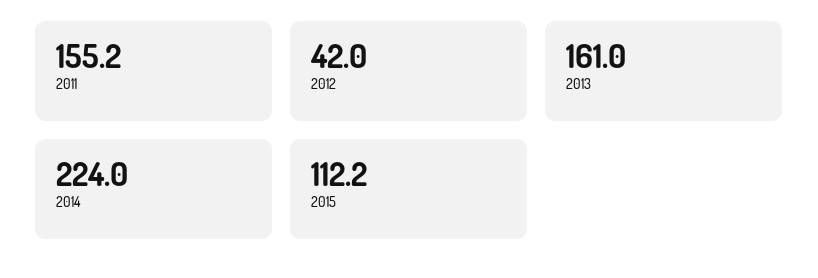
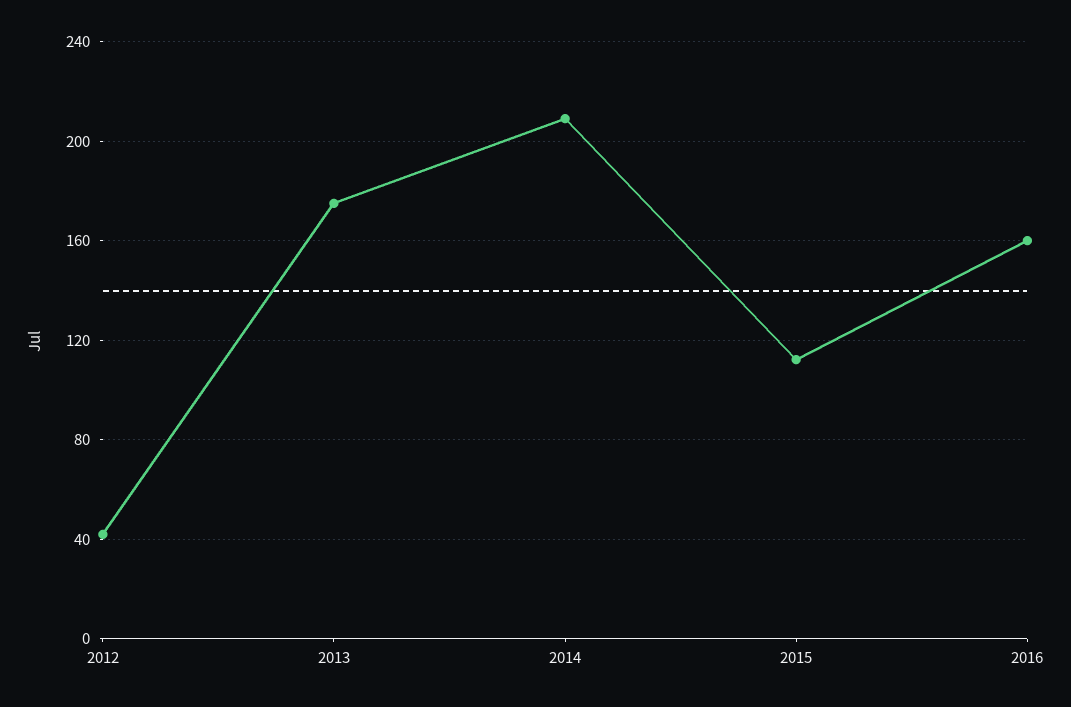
2011: 155.2 -> none
2013: 161 -> 175
2014: 224 -> 210
2016: none -> 160

